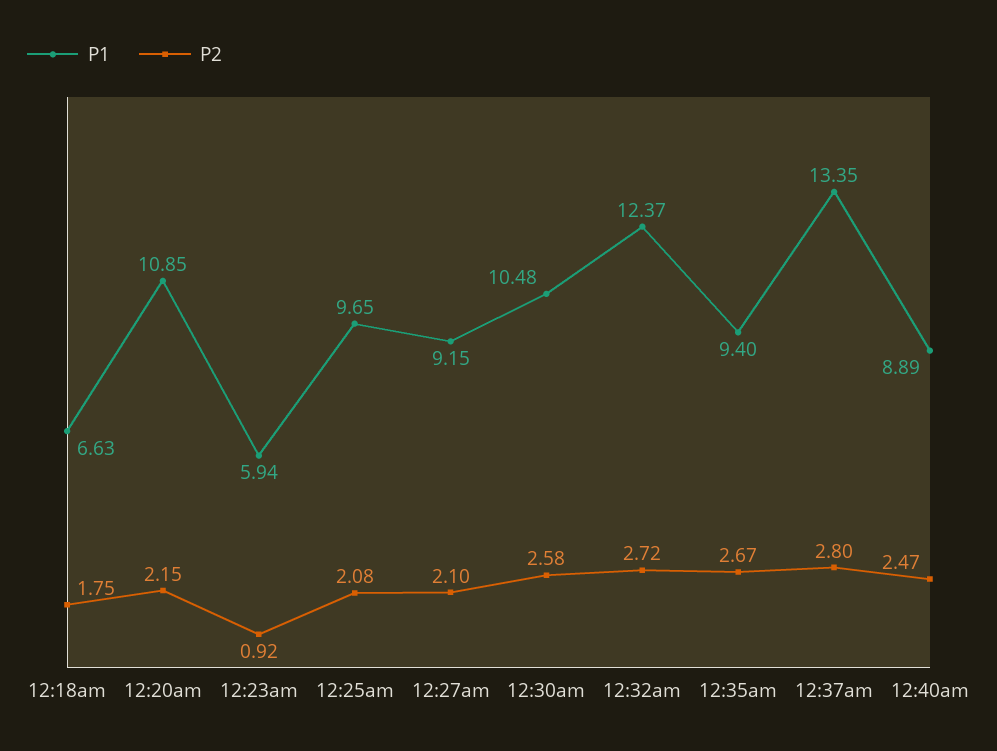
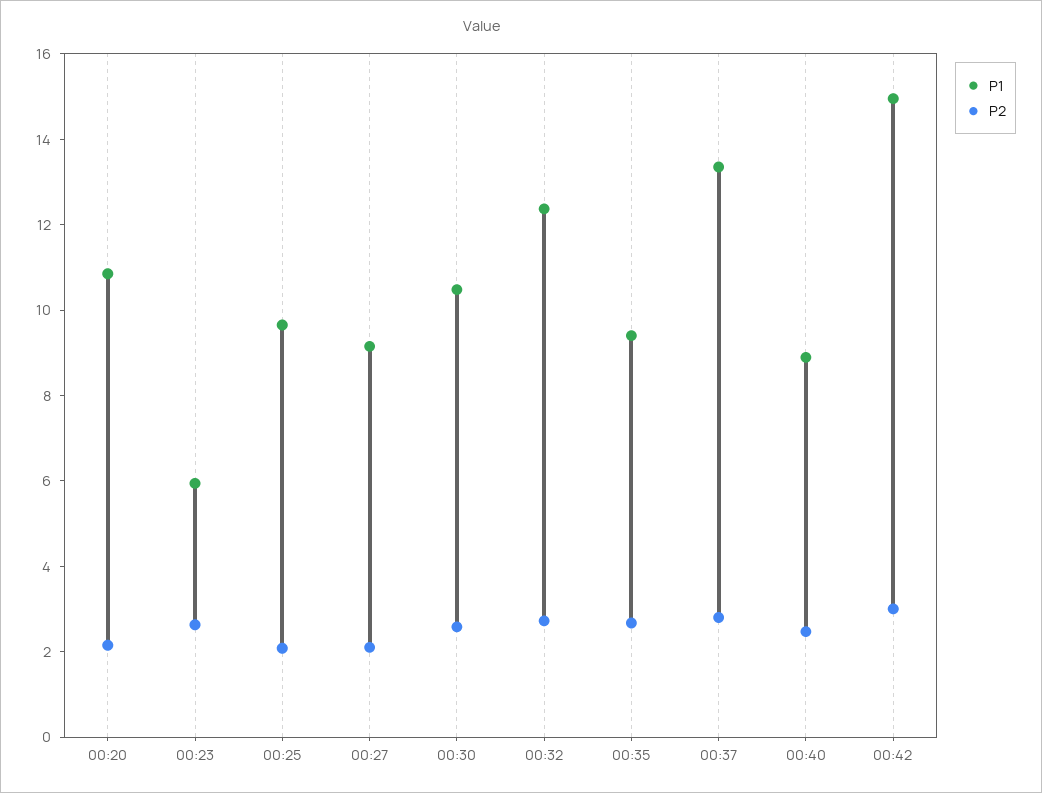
P1, 12:18am: 6.63 -> none
P2, 12:18am: 1.75 -> none
P2, 12:23am: 0.92 -> 2.5
P1, 00:42: none -> 15
P2, 00:42: none -> 3

